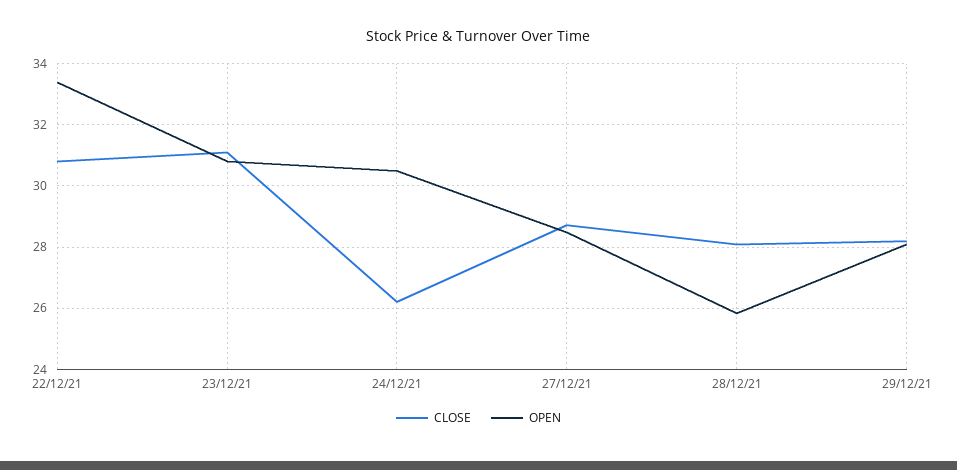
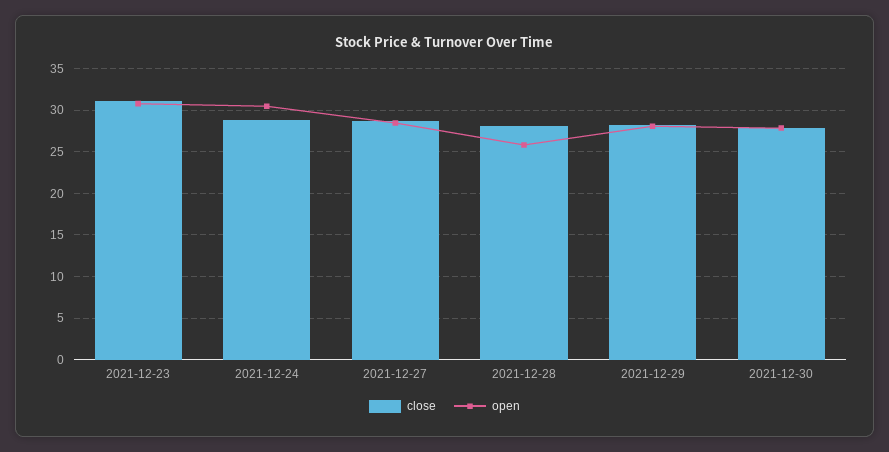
CLOSE, 22/12/21: 30.8 -> none
OPEN, 22/12/21: 33.4 -> none
CLOSE, 24/12/21: 26.2 -> 29
CLOSE, 2021-12-30: none -> 28
OPEN, 2021-12-30: none -> 28

